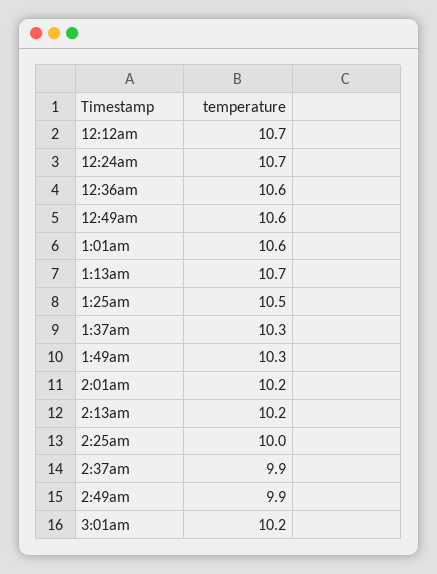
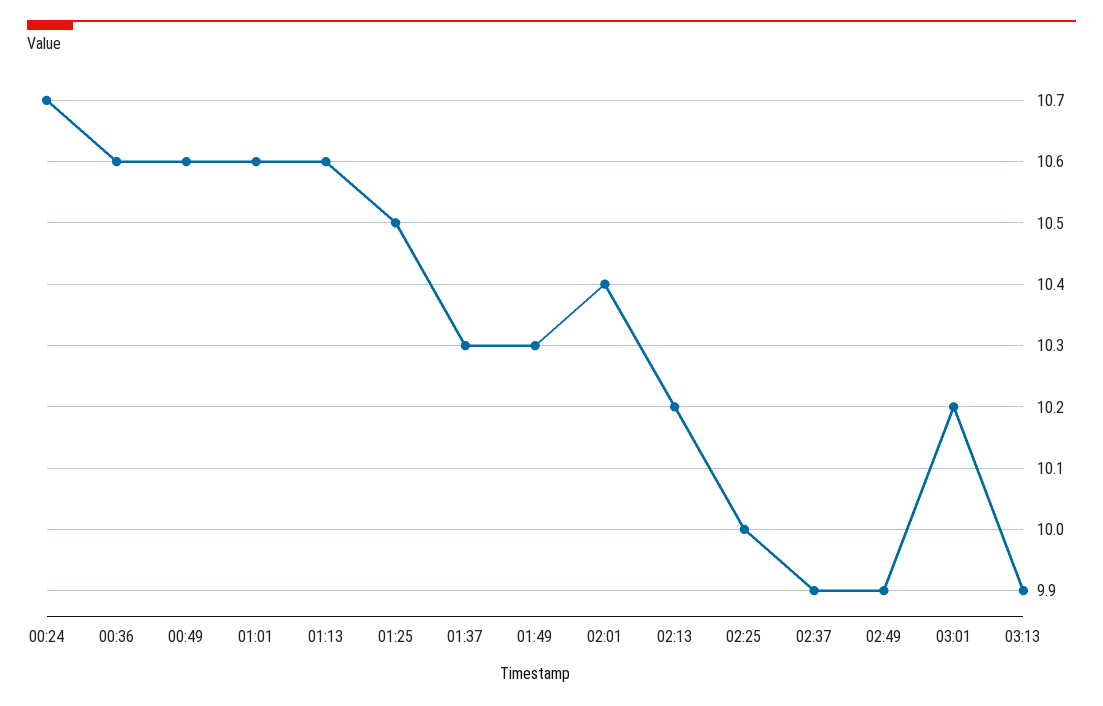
12:12am: 10.7 -> none
1:13am: 10.7 -> 10.6
2:01am: 10.2 -> 10.4
03:13: none -> 9.9

